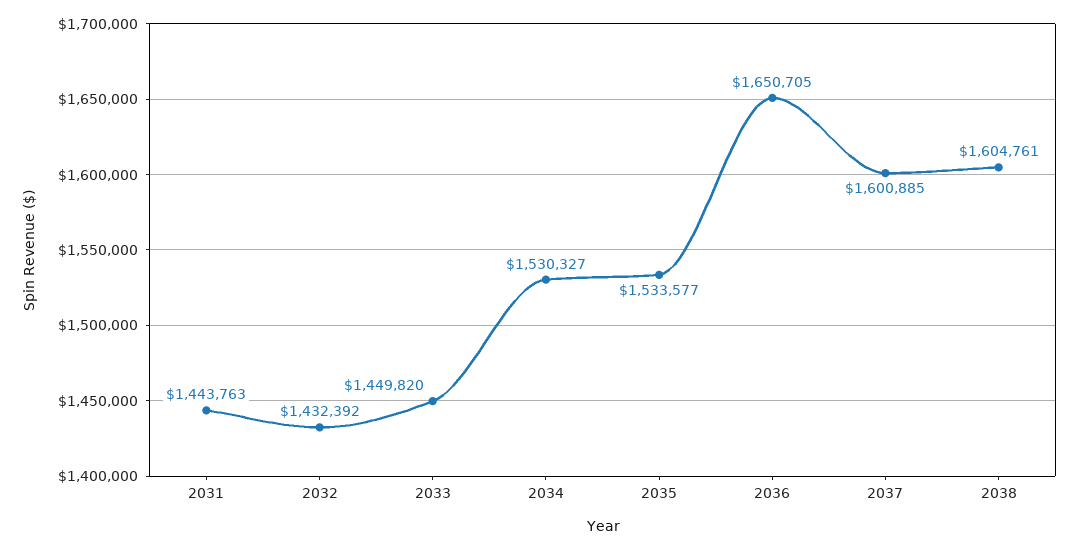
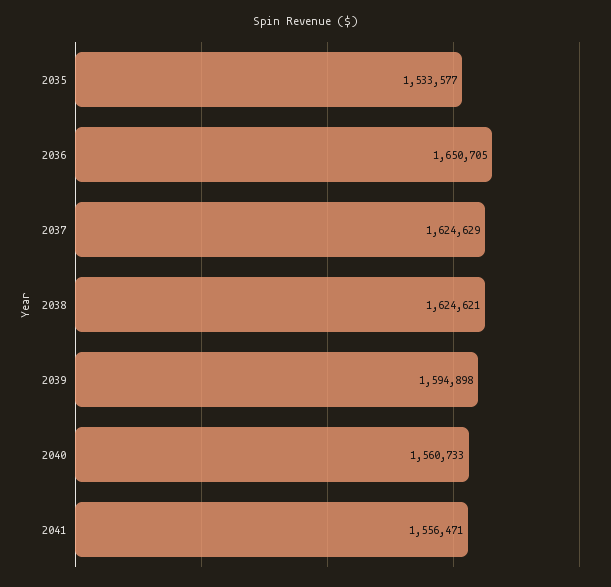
2031: 1443763 -> none
2032: 1432392 -> none
2033: 1449820 -> none
2034: 1530327 -> none
2037: 1600885 -> 1624629
2038: 1604761 -> 1624621
2039: none -> 1594898
2040: none -> 1560733
2041: none -> 1556471

